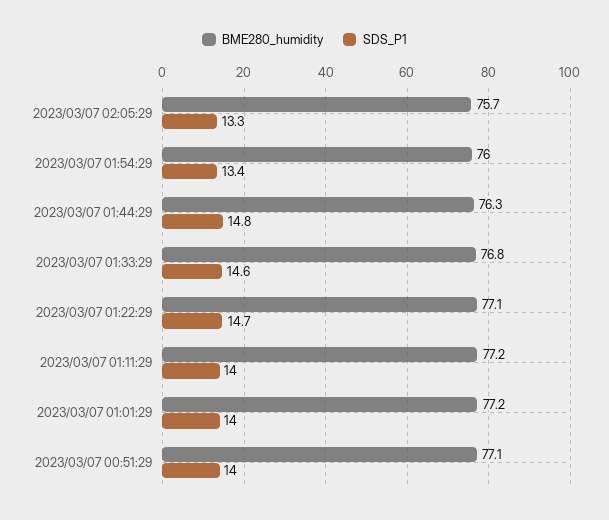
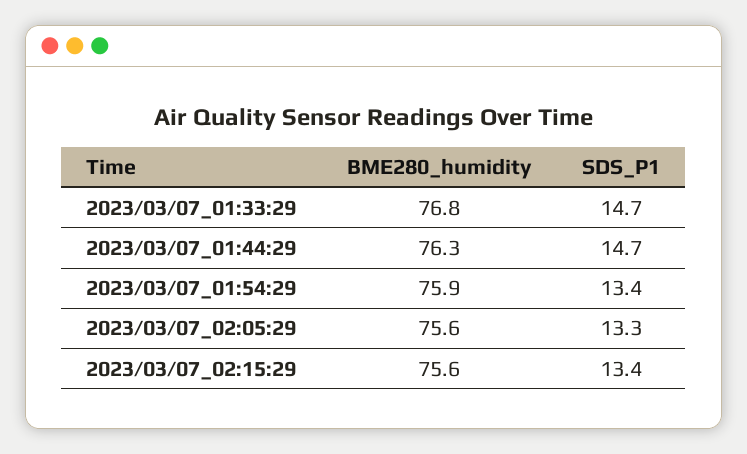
BME280_humidity, 2023/03/07 02:05:29: 75.7 -> 75.6
BME280_humidity, 2023/03/07 01:54:29: 76 -> 75.9
SDS_P1, 2023/03/07 01:44:29: 14.8 -> 14.7
SDS_P1, 2023/03/07 01:33:29: 14.6 -> 14.7
BME280_humidity, 2023/03/07 01:22:29: 77.1 -> none
SDS_P1, 2023/03/07 01:22:29: 14.7 -> none
BME280_humidity, 2023/03/07 01:11:29: 77.2 -> none
SDS_P1, 2023/03/07 01:11:29: 14 -> none
BME280_humidity, 2023/03/07 01:01:29: 77.2 -> none
SDS_P1, 2023/03/07 01:01:29: 14 -> none
BME280_humidity, 2023/03/07 00:51:29: 77.1 -> none
SDS_P1, 2023/03/07 00:51:29: 14 -> none
BME280_humidity, 2023/03/07_02:15:29: none -> 75.6
SDS_P1, 2023/03/07_02:15:29: none -> 13.4

